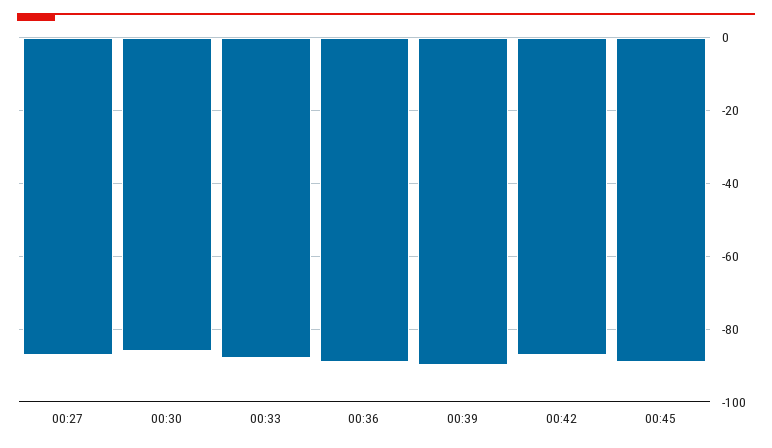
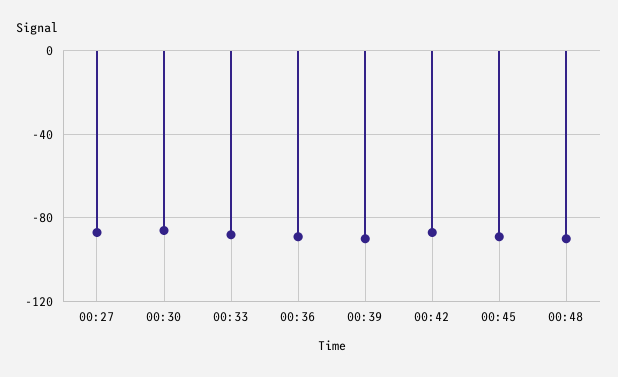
00:48: none -> -90

